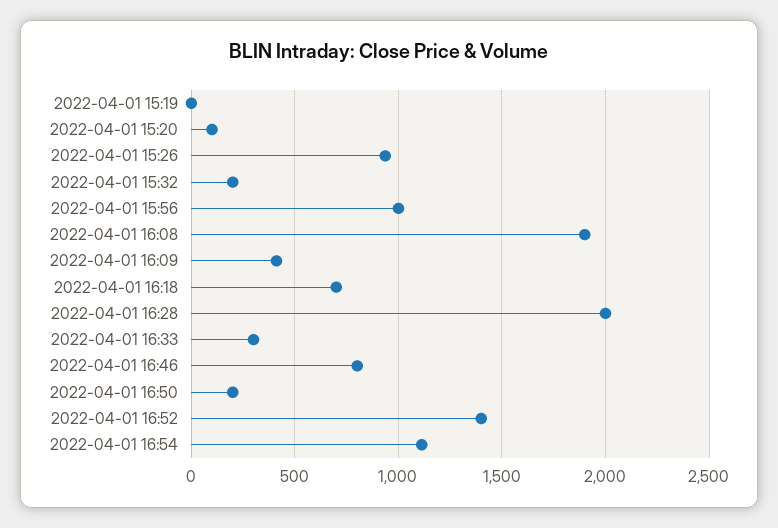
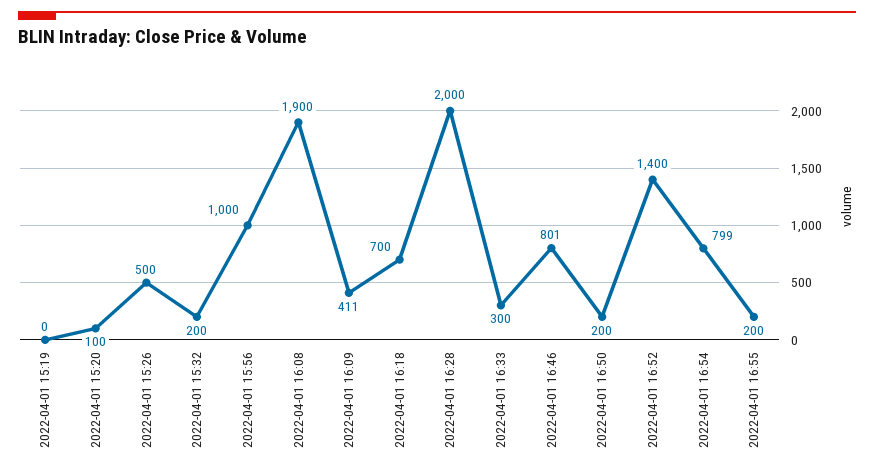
2022-04-01 15:26: 950 -> 500
2022-04-01 16:54: 1100 -> 799
2022-04-01 16:55: none -> 200

